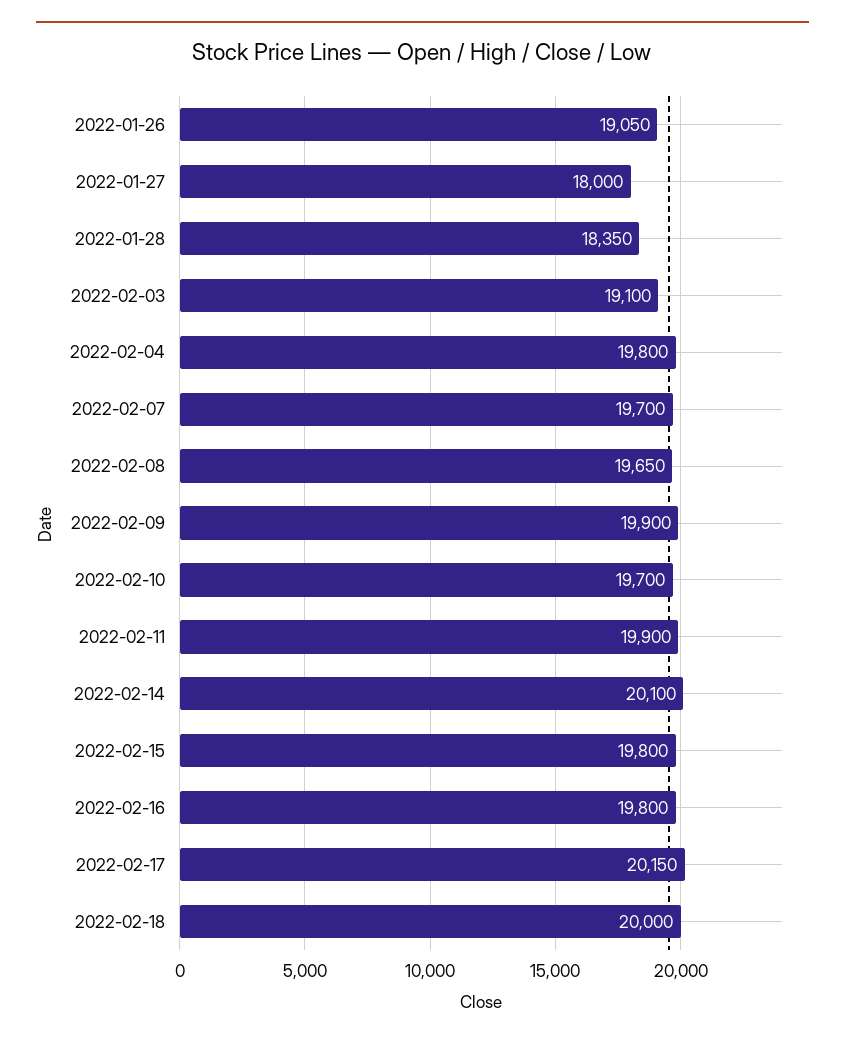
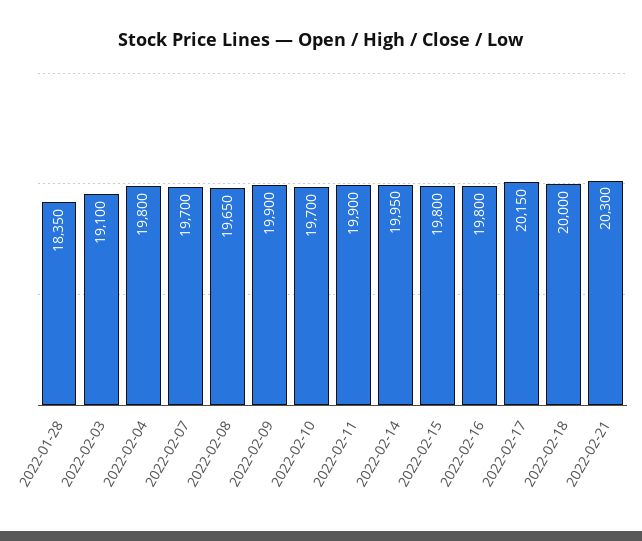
2022-01-26: 19050 -> none
2022-01-27: 18000 -> none
2022-02-14: 20100 -> 19950
2022-02-21: none -> 20300

